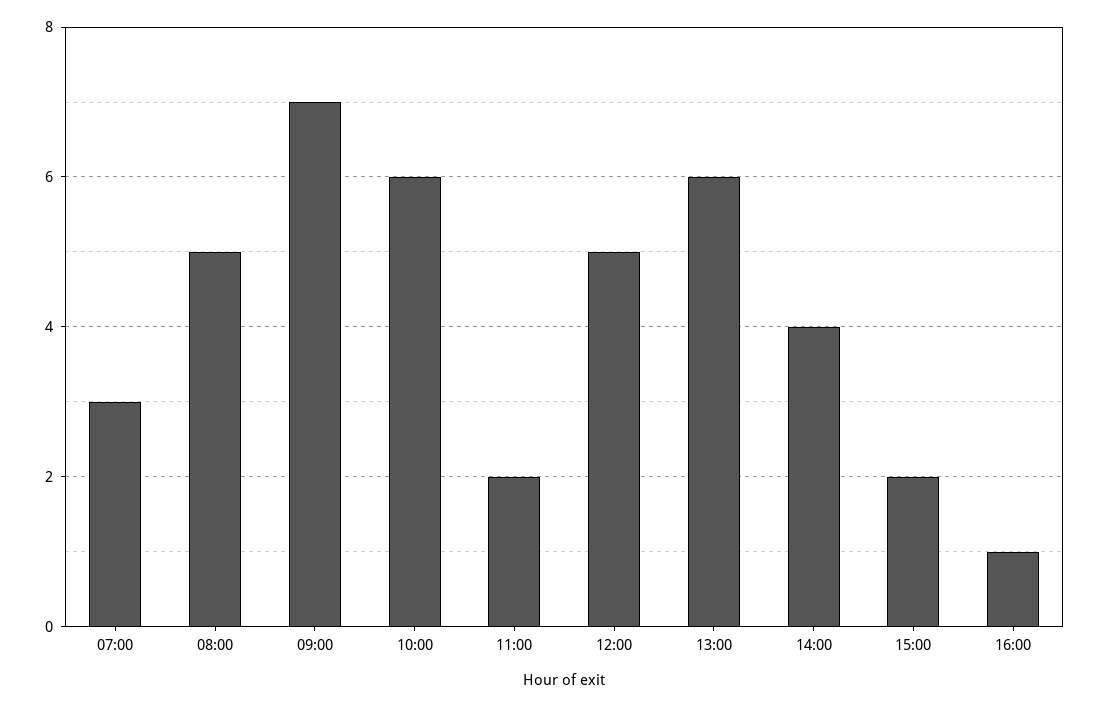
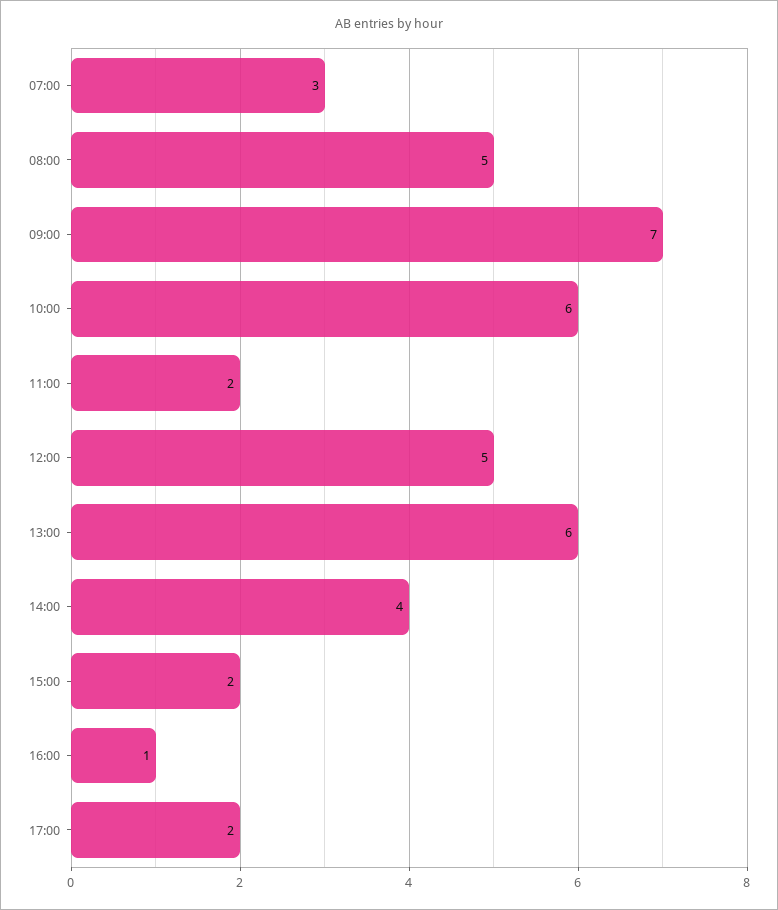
17:00: none -> 2

